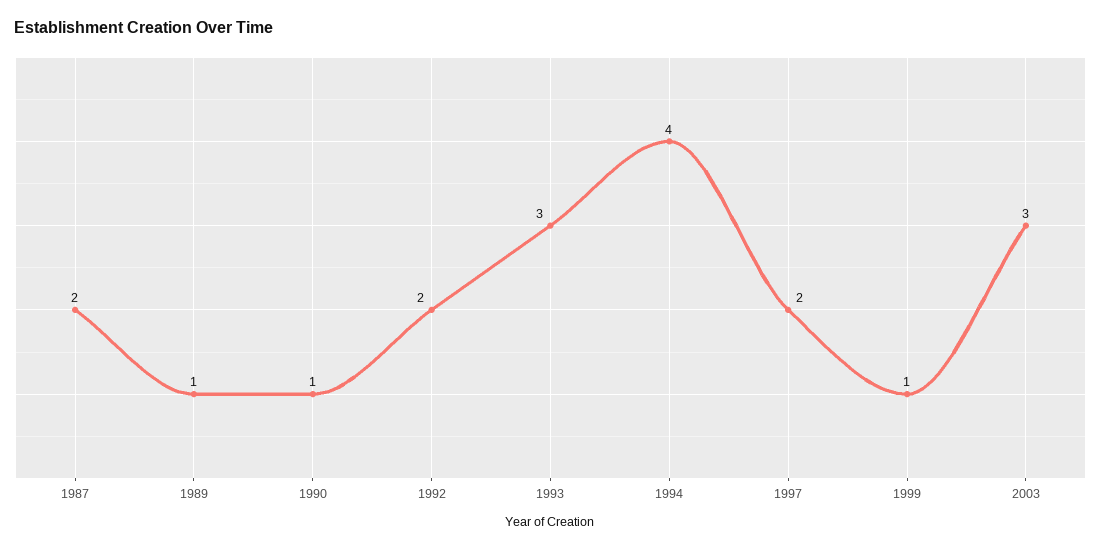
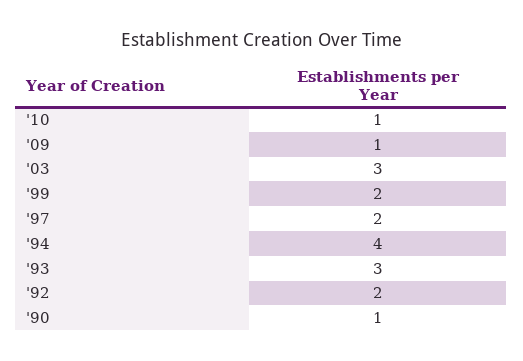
1987: 2 -> none
1989: 1 -> none
1999: 1 -> 2
'10: none -> 1
'09: none -> 1

